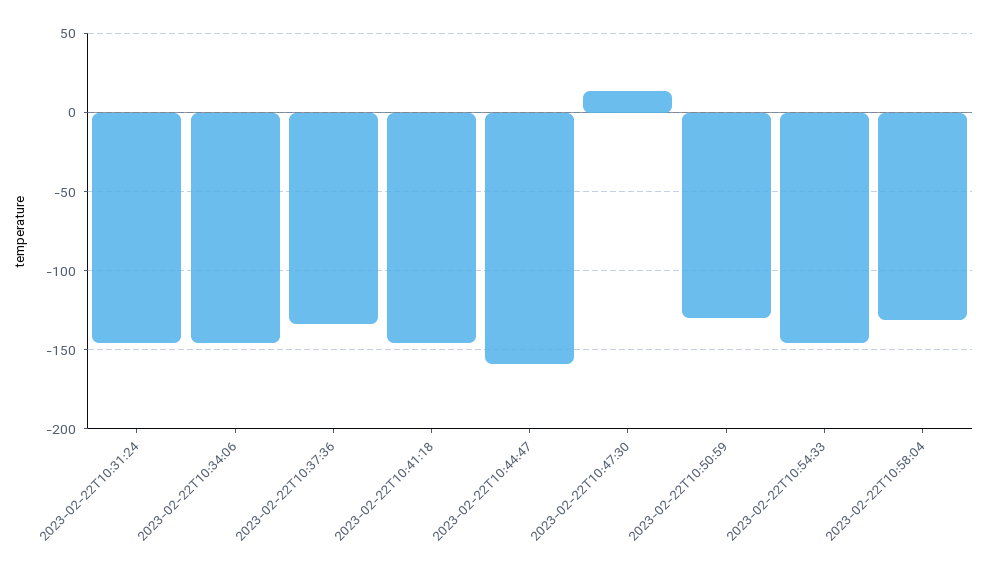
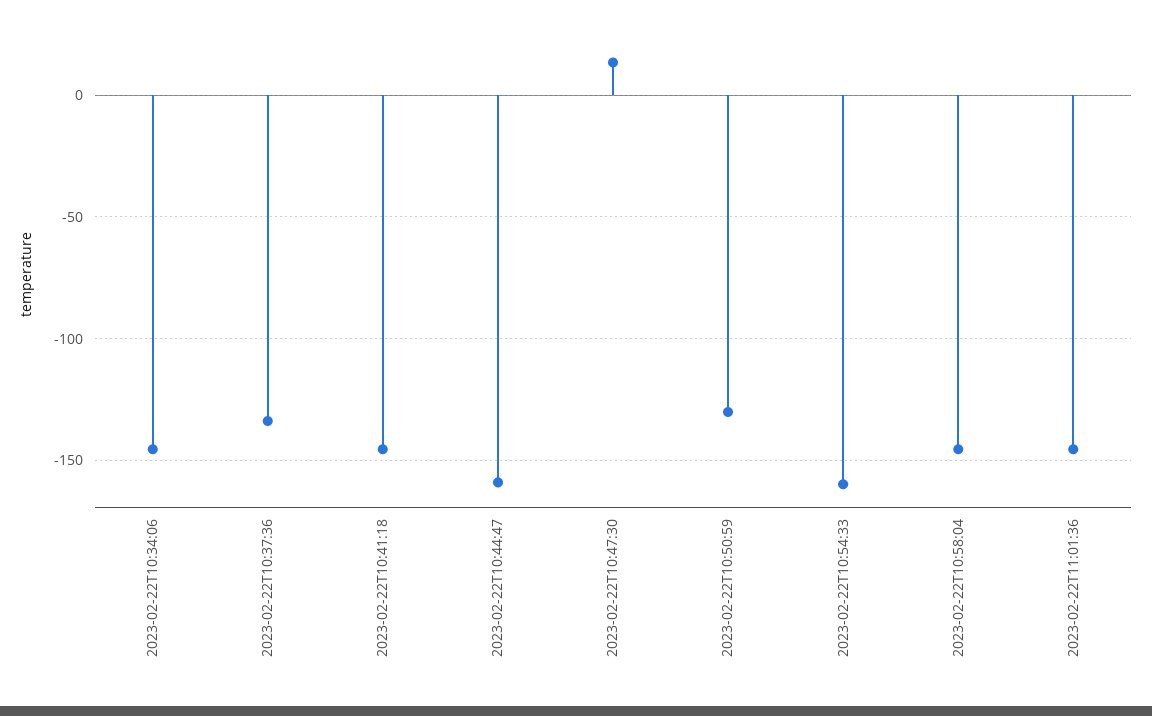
2023-02-22T10:31:24: -145 -> none
2023-02-22T10:54:33: -145 -> -160
2023-02-22T10:58:04: -130 -> -145
2023-02-22T11:01:36: none -> -145

